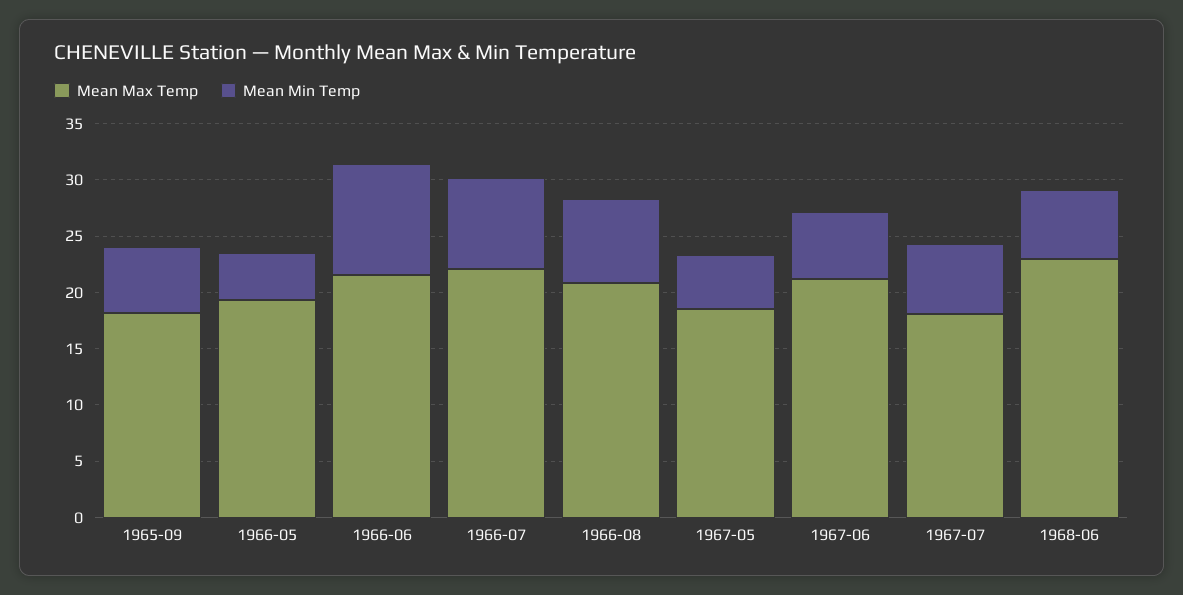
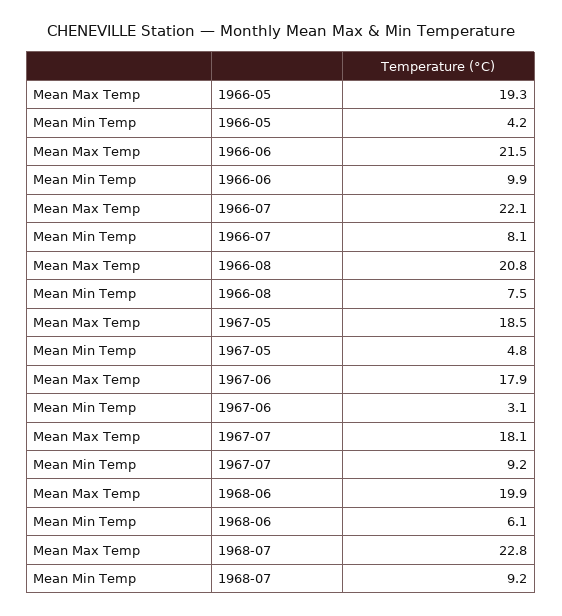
Mean Max Temp, 1965-09: 18 -> none
Mean Min Temp, 1965-09: 6 -> none
Mean Max Temp, 1967-06: 21 -> 17.9
Mean Min Temp, 1967-06: 6 -> 3.1
Mean Min Temp, 1967-07: 6 -> 9.2
Mean Max Temp, 1968-06: 23 -> 19.9
Mean Max Temp, 1968-07: none -> 22.8
Mean Min Temp, 1968-07: none -> 9.2

